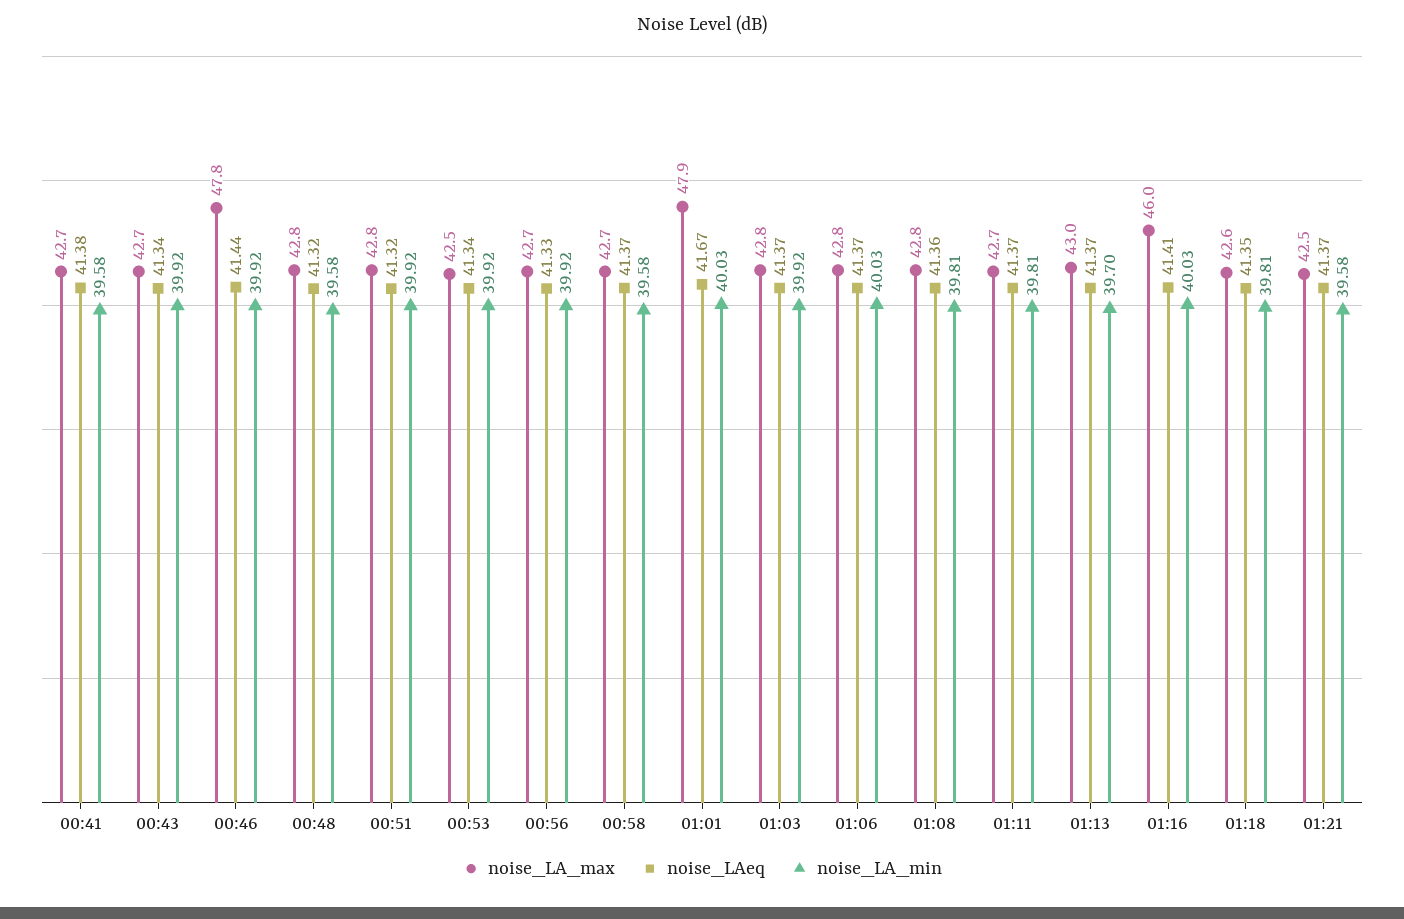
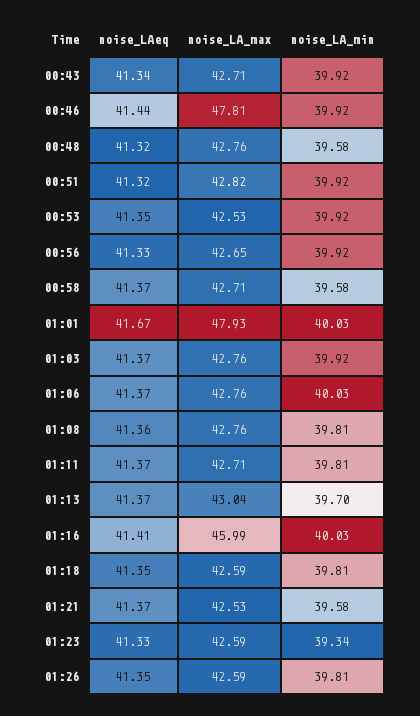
noise_LA_max, 00:41: 42.7 -> none
noise_LAeq, 00:41: 41.38 -> none
noise_LA_min, 00:41: 39.58 -> none
noise_LAeq, 00:53: 41.34 -> 41.35
noise_LAeq, 01:23: none -> 41.33
noise_LA_max, 01:23: none -> 42.59
noise_LA_min, 01:23: none -> 39.34
noise_LAeq, 01:26: none -> 41.35
noise_LA_max, 01:26: none -> 42.59
noise_LA_min, 01:26: none -> 39.81

